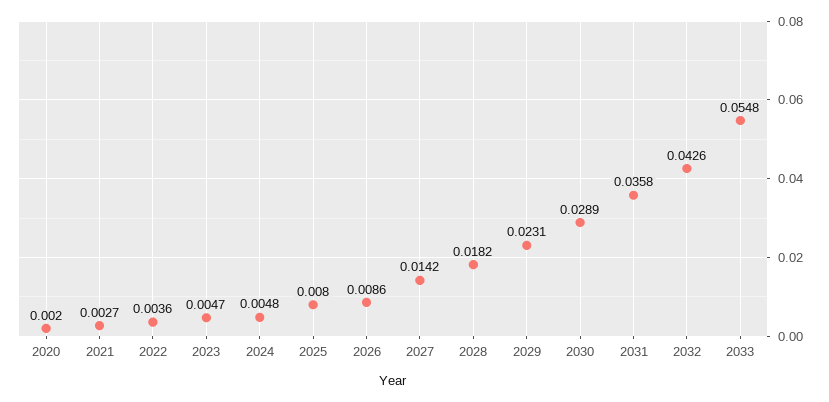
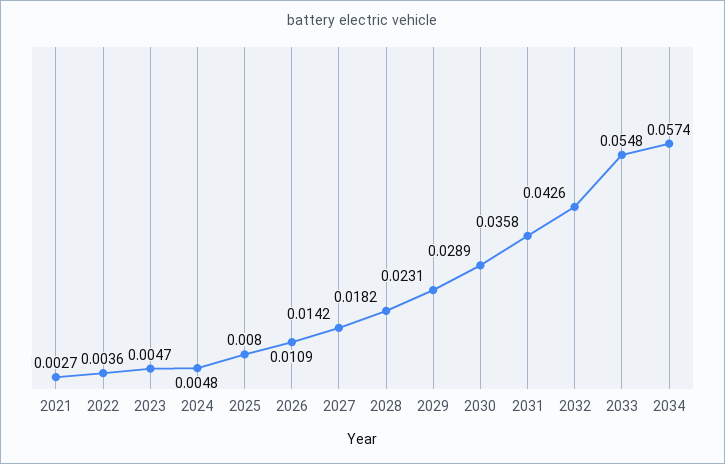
2020: 0.002 -> none
2026: 0.0086 -> 0.0109
2034: none -> 0.0574

